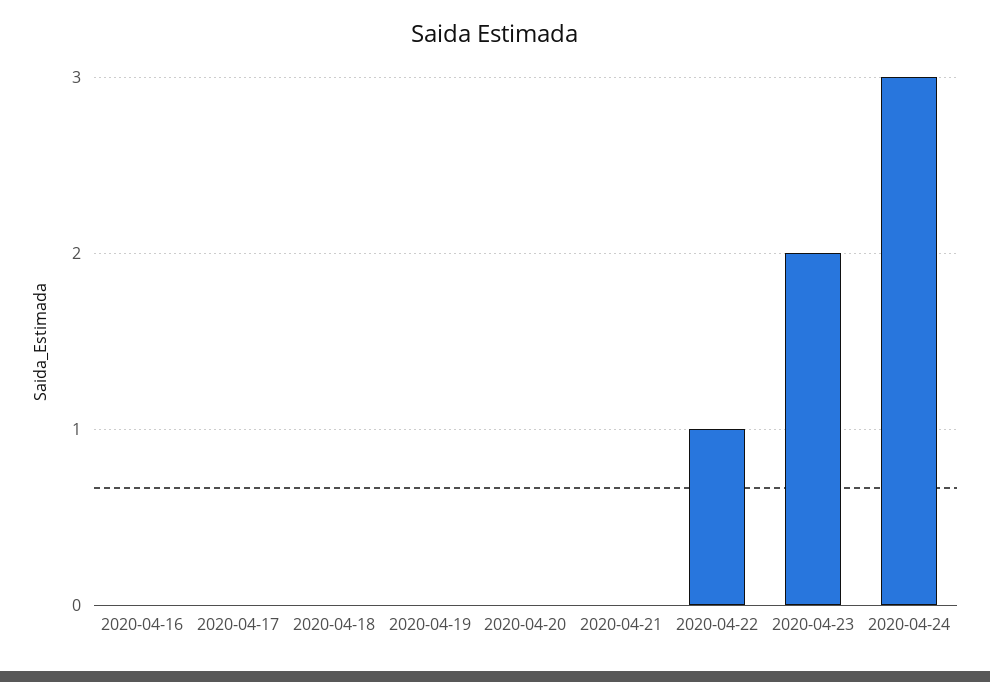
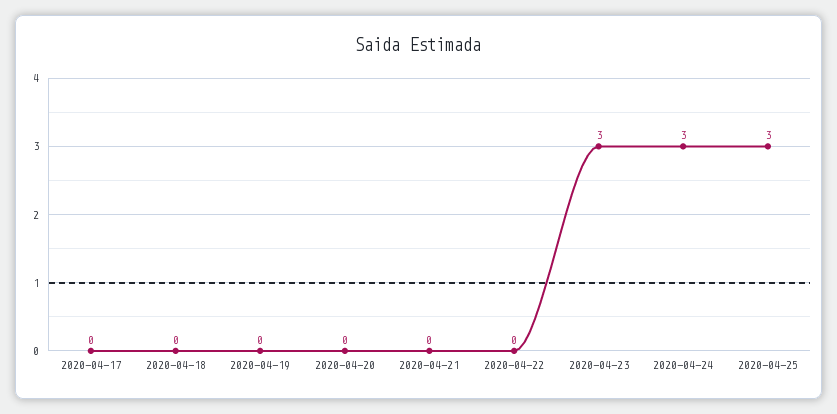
2020-04-16: 0 -> none
2020-04-22: 1 -> 0
2020-04-23: 2 -> 3
2020-04-25: none -> 3

